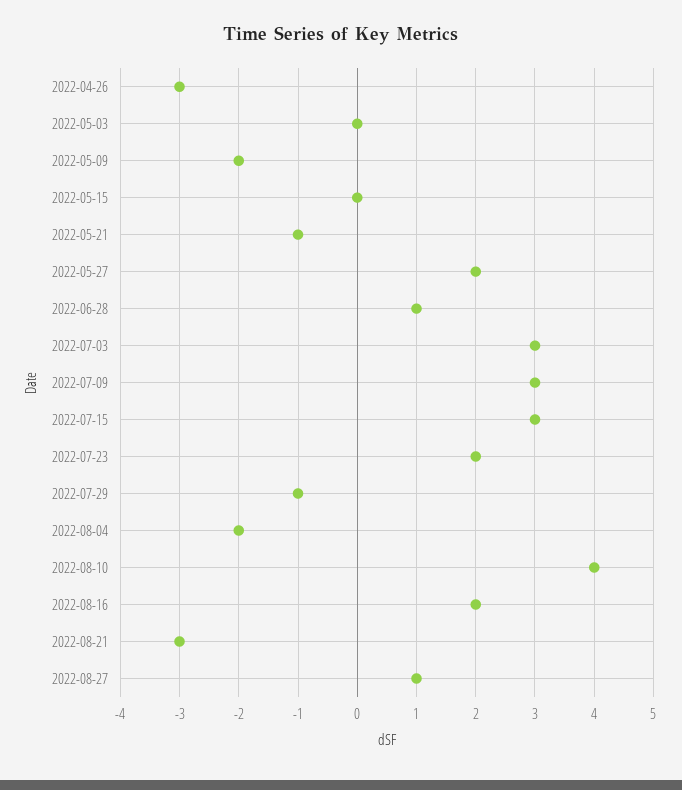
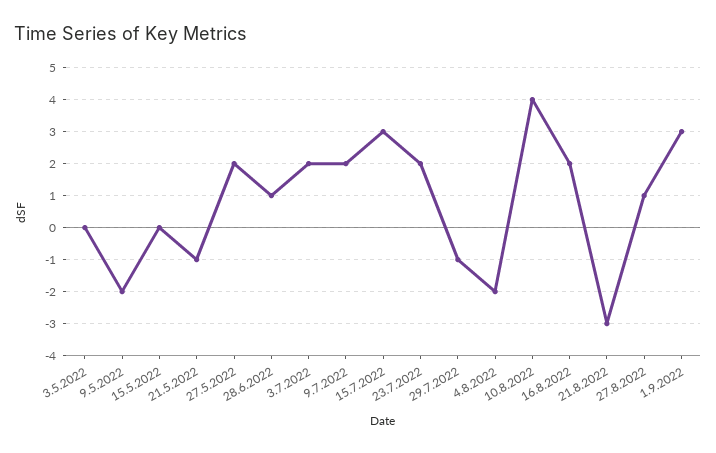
2022-04-26: -3 -> none
2022-07-03: 3 -> 2
2022-07-09: 3 -> 2
1.9.2022: none -> 3

